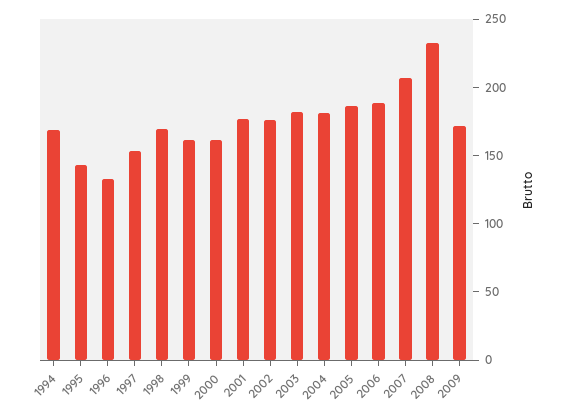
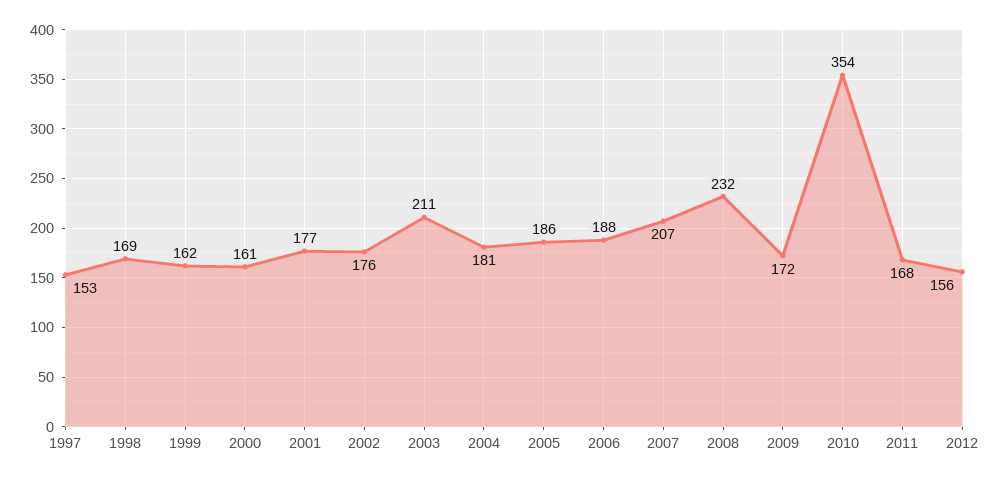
1994: 170 -> none
1995: 140 -> none
1996: 130 -> none
2003: 180 -> 211
2010: none -> 354
2011: none -> 168
2012: none -> 156

